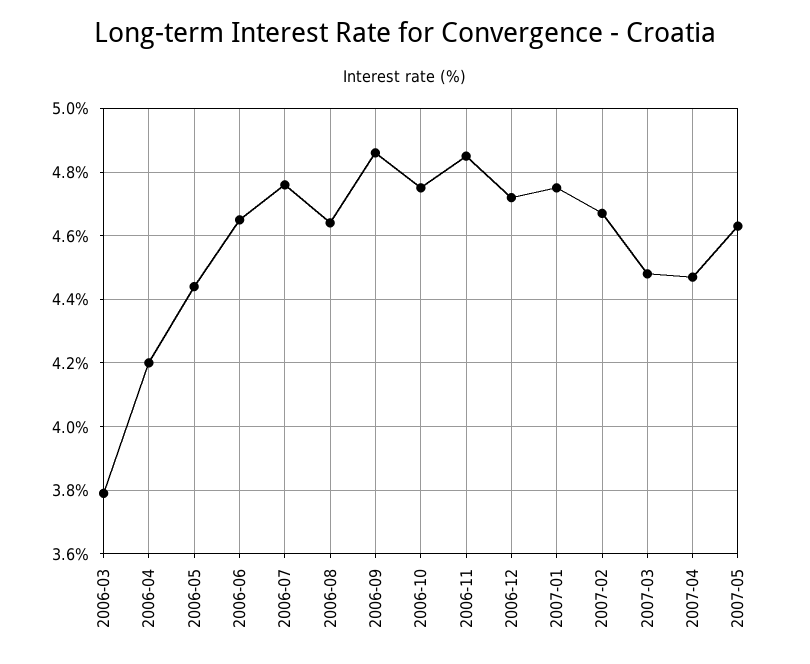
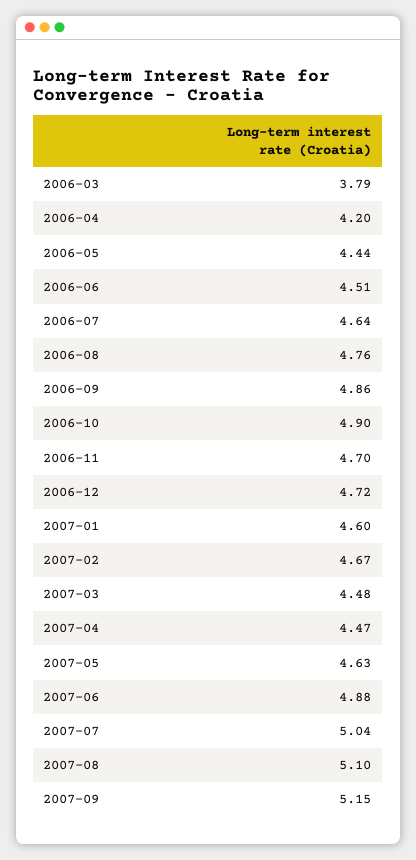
2006-06: 4.65 -> 4.51
2006-07: 4.75 -> 4.64
2006-08: 4.65 -> 4.76
2006-10: 4.75 -> 4.9
2006-11: 4.85 -> 4.7
2007-01: 4.75 -> 4.6
2007-06: none -> 4.88
2007-07: none -> 5.04
2007-08: none -> 5.1
2007-09: none -> 5.15

